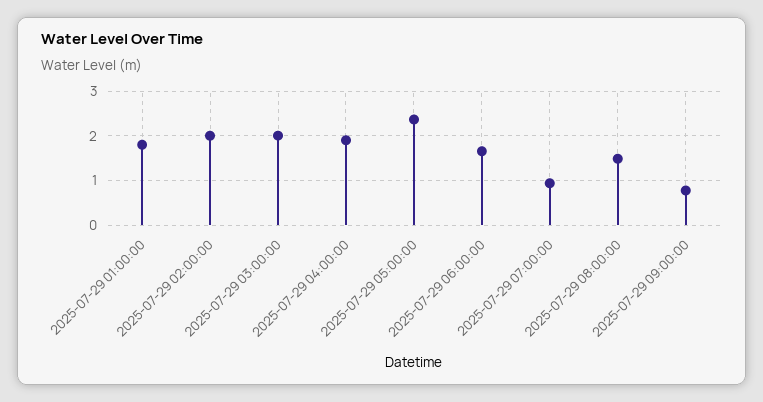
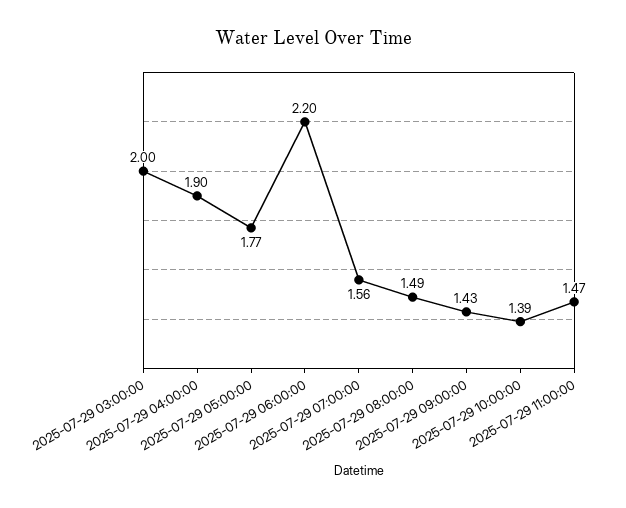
2025-07-29 01:00:00: 1.8 -> none
2025-07-29 02:00:00: 2 -> none
2025-07-29 05:00:00: 2.4 -> 1.77
2025-07-29 06:00:00: 1.6 -> 2.2
2025-07-29 07:00:00: 1 -> 1.56
2025-07-29 09:00:00: 0.8 -> 1.43
2025-07-29 10:00:00: none -> 1.39
2025-07-29 11:00:00: none -> 1.47

